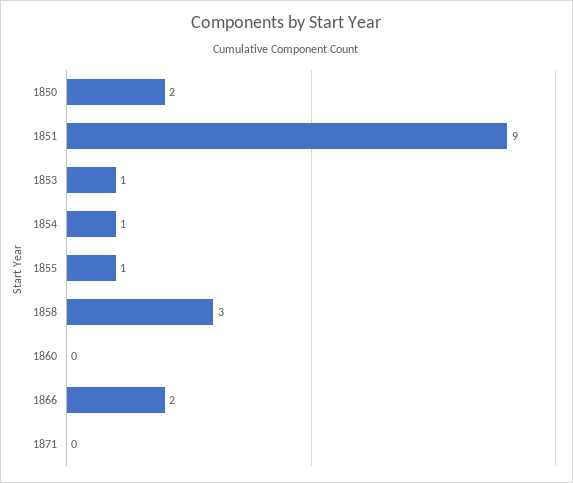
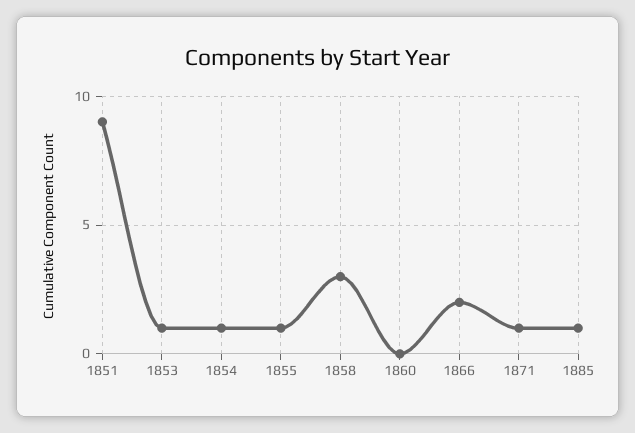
1850: 2 -> none
1871: 0 -> 1
1885: none -> 1

